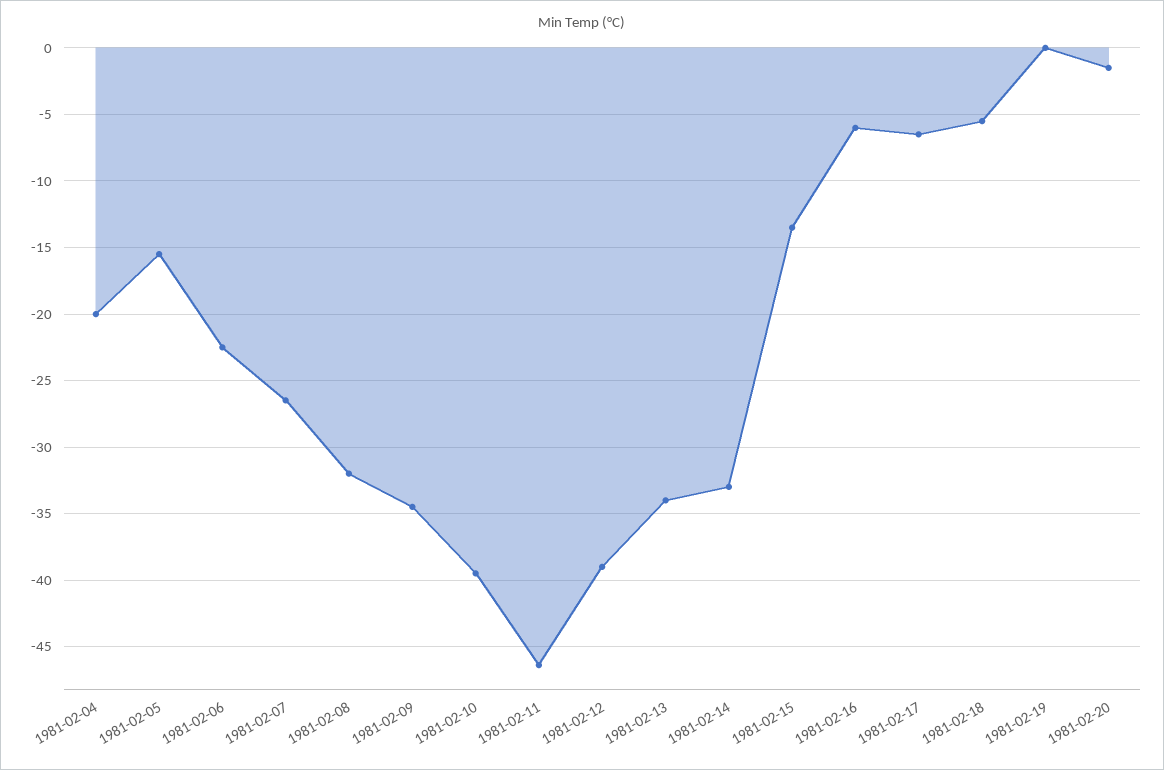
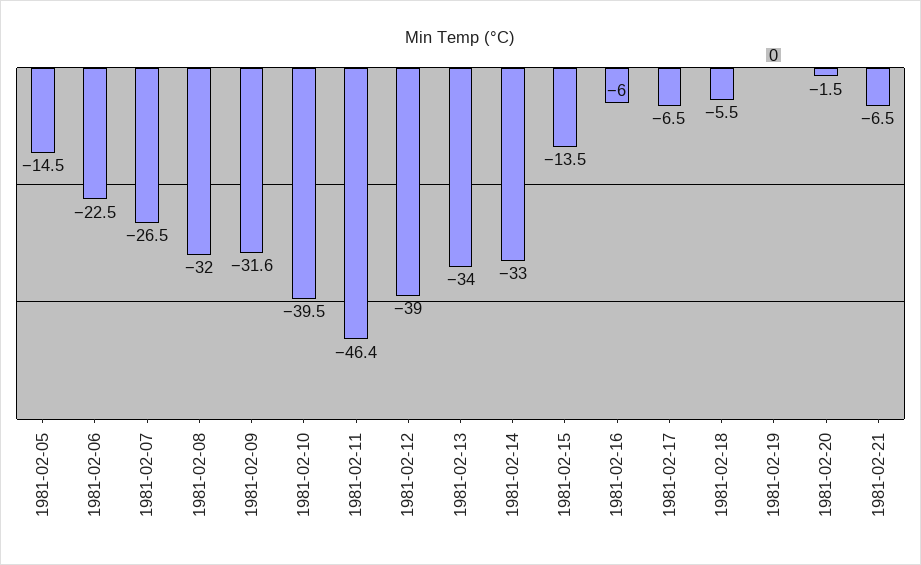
1981-02-04: -20 -> none
1981-02-05: -15.5 -> -14.5
1981-02-09: -34.5 -> -31.6
1981-02-21: none -> -6.5

